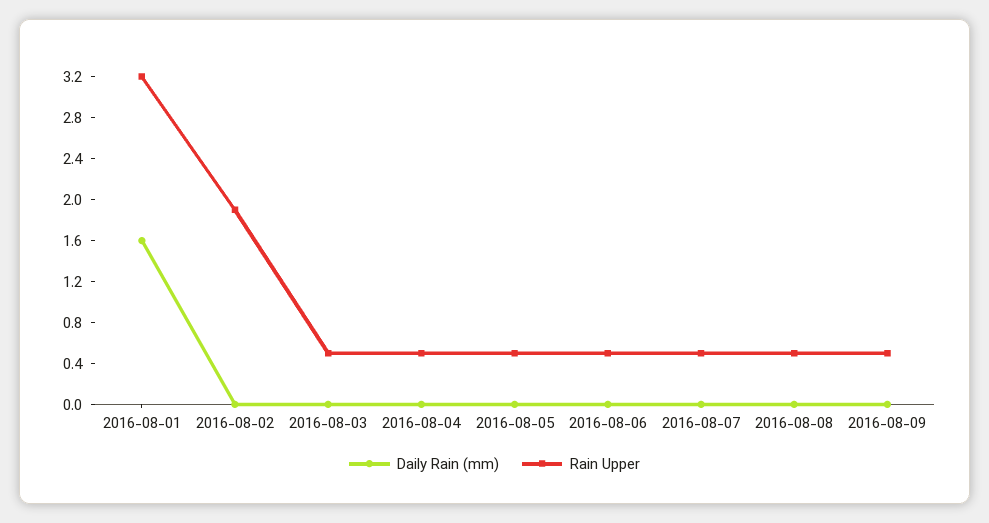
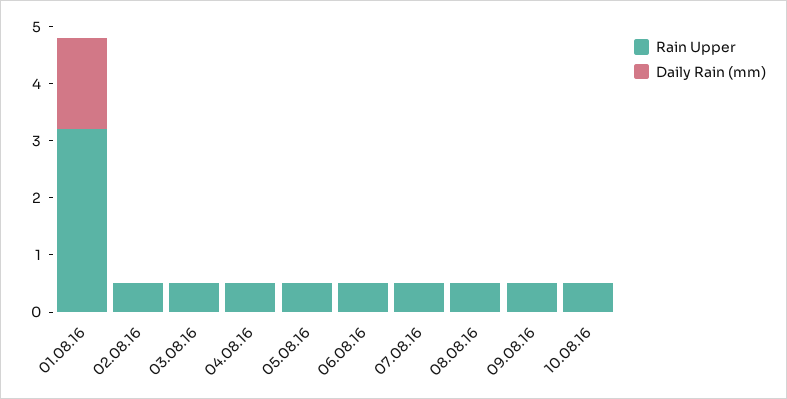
Rain Upper, 2016-08-02: 1.9 -> 0.5
Rain Upper, 10.08.16: none -> 0.5
Daily Rain (mm), 10.08.16: none -> 0

